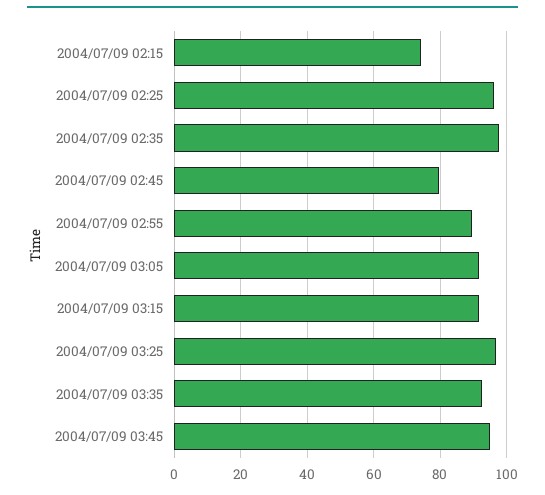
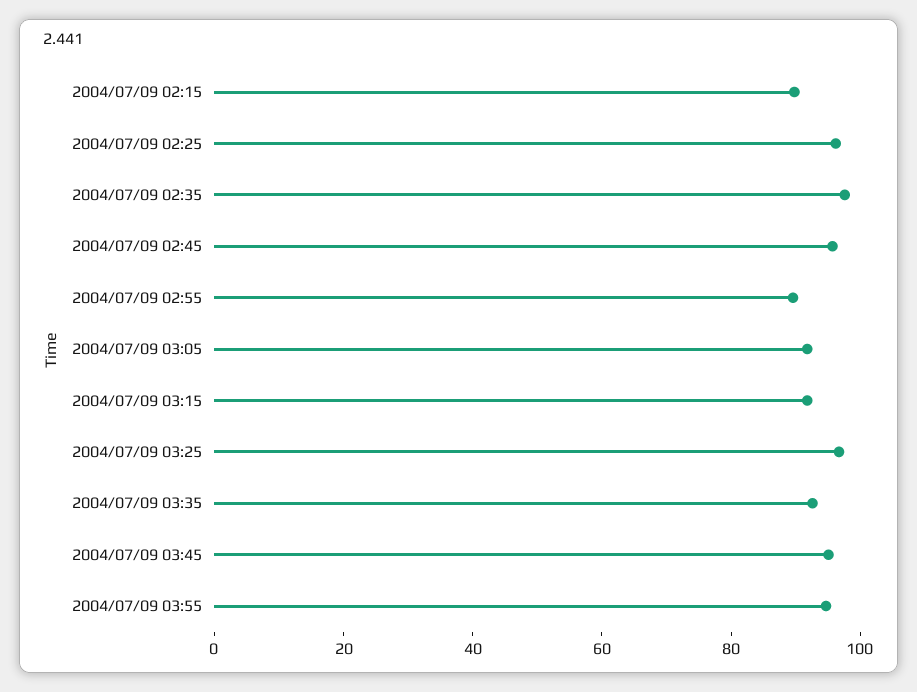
2004/07/09 02:15: 74 -> 90
2004/07/09 02:45: 80 -> 95
2004/07/09 03:55: none -> 95

